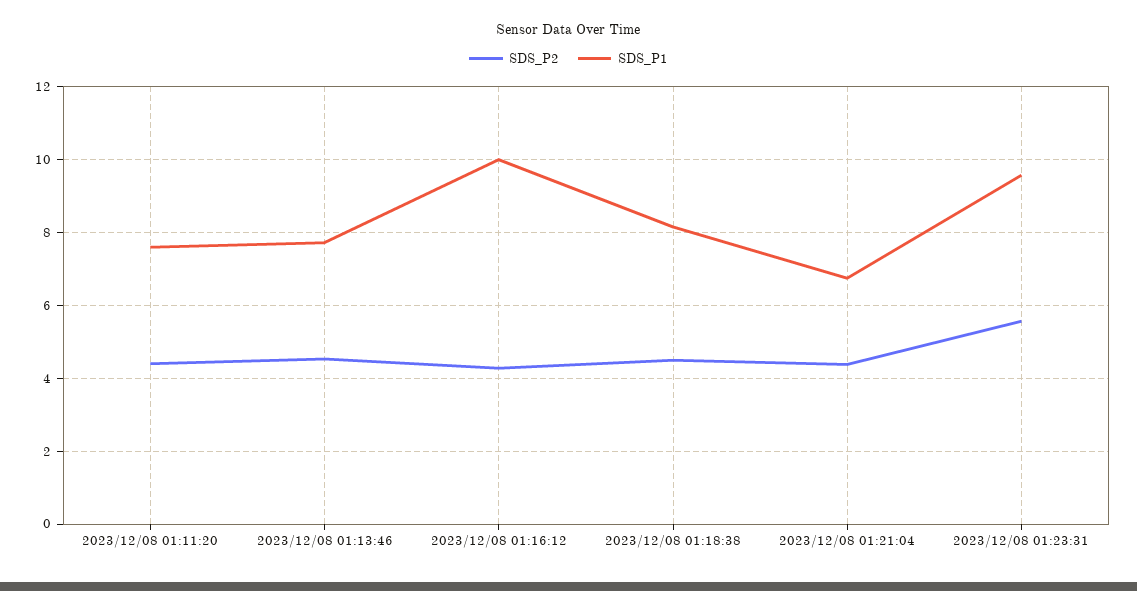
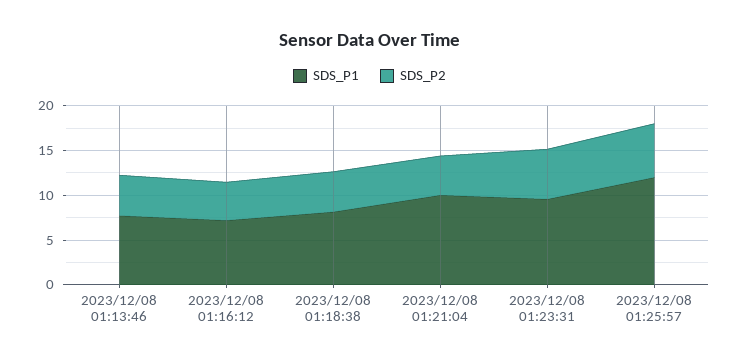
SDS_P2, 2023/12/08 01:11:20: 4.4 -> none
SDS_P1, 2023/12/08 01:11:20: 7.6 -> none
SDS_P1, 2023/12/08 01:16:12: 10 -> 7
SDS_P1, 2023/12/08 01:21:04: 6.8 -> 10
SDS_P1, 2023/12/08 01:25:57: none -> 12
SDS_P2, 2023/12/08 01:25:57: none -> 6

